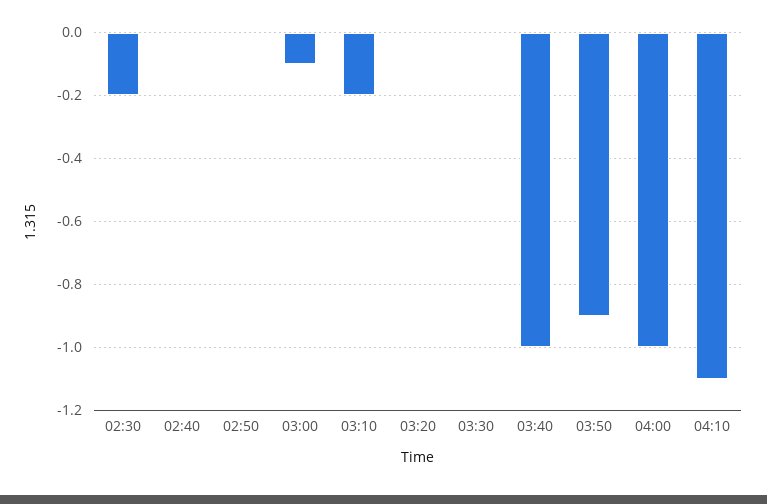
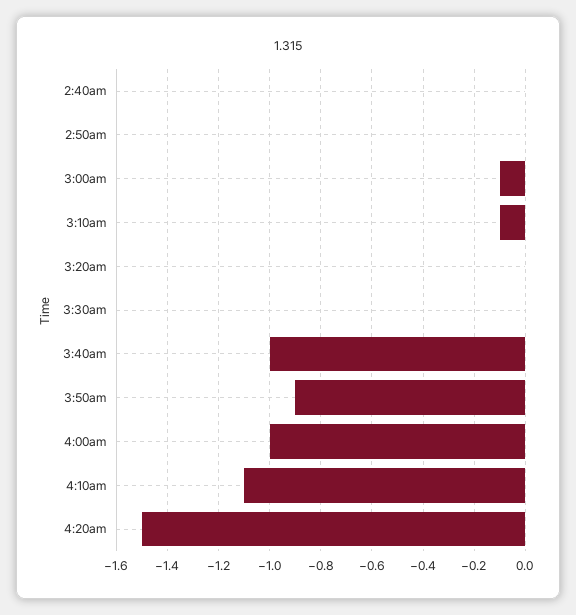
02:30: -0.2 -> none
03:10: -0.2 -> -0.1
4:20am: none -> -1.5

